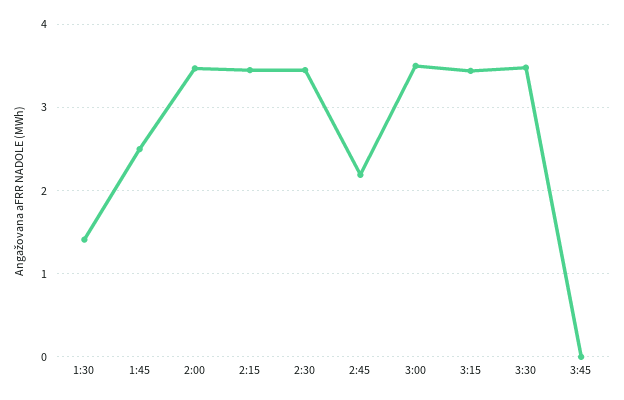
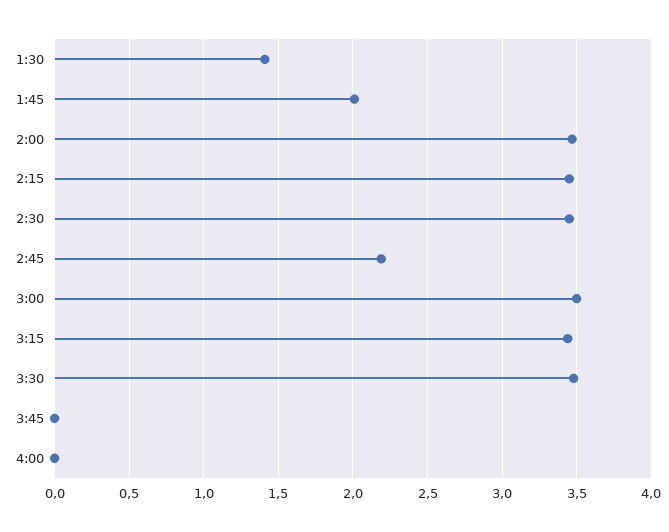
1:45: 2.5 -> 2
4:00: none -> 0

